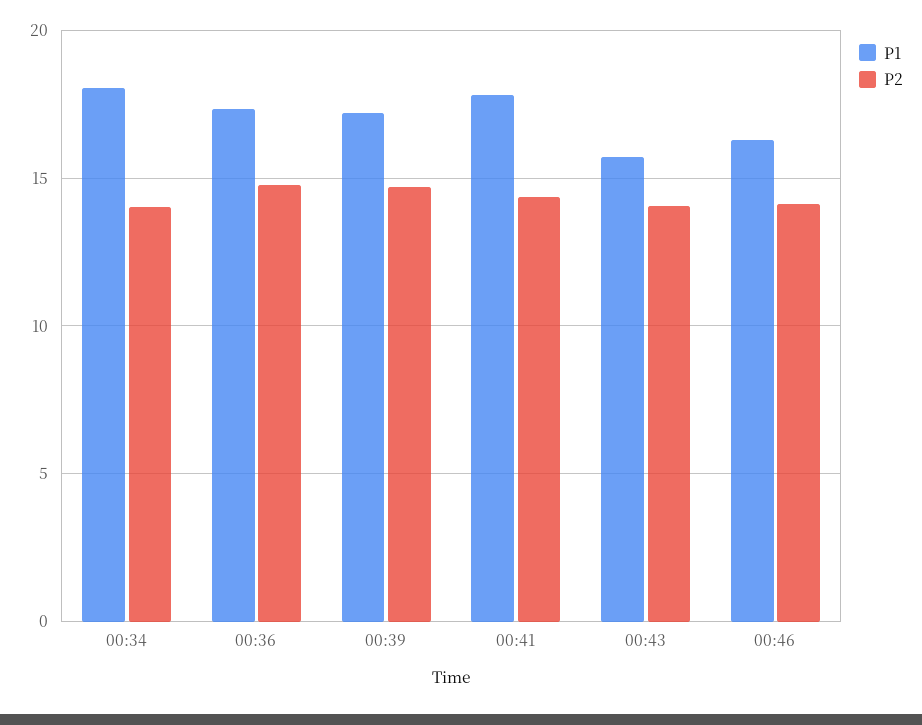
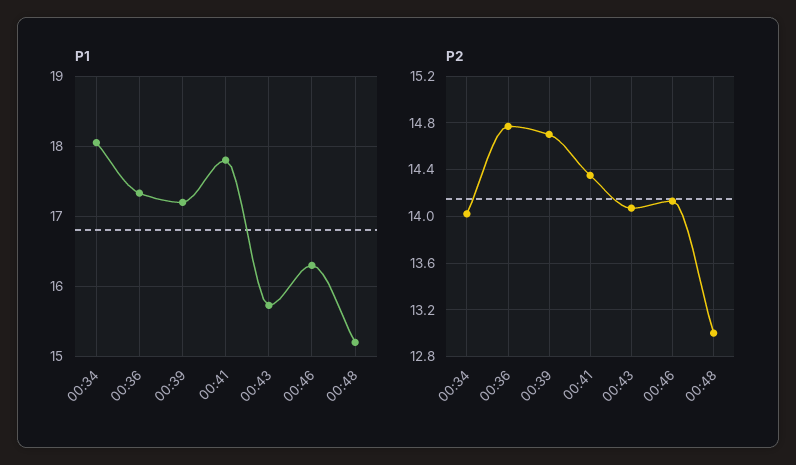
P1, 00:48: none -> 15.2
P2, 00:48: none -> 13

